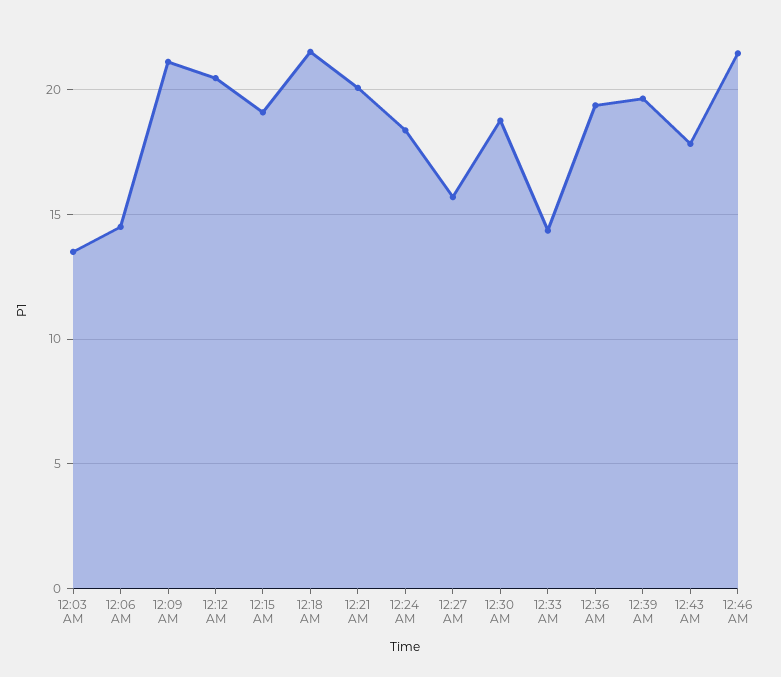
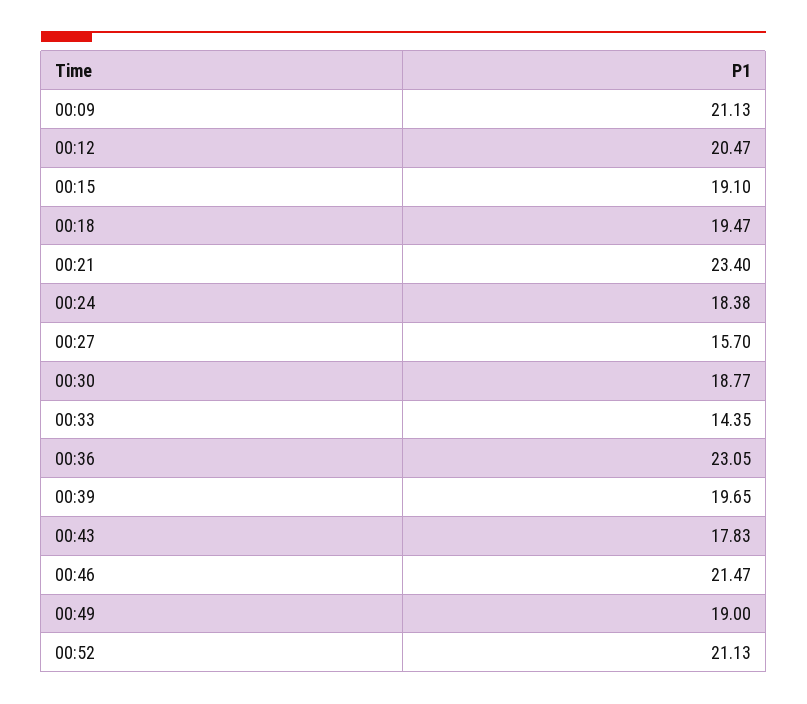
12:03 AM: 13.5 -> none
12:06 AM: 14.5 -> none
12:18 AM: 21.5 -> 19.47
12:21 AM: 20 -> 23.4
12:36 AM: 19.5 -> 23.05
00:49: none -> 19
00:52: none -> 21.13

